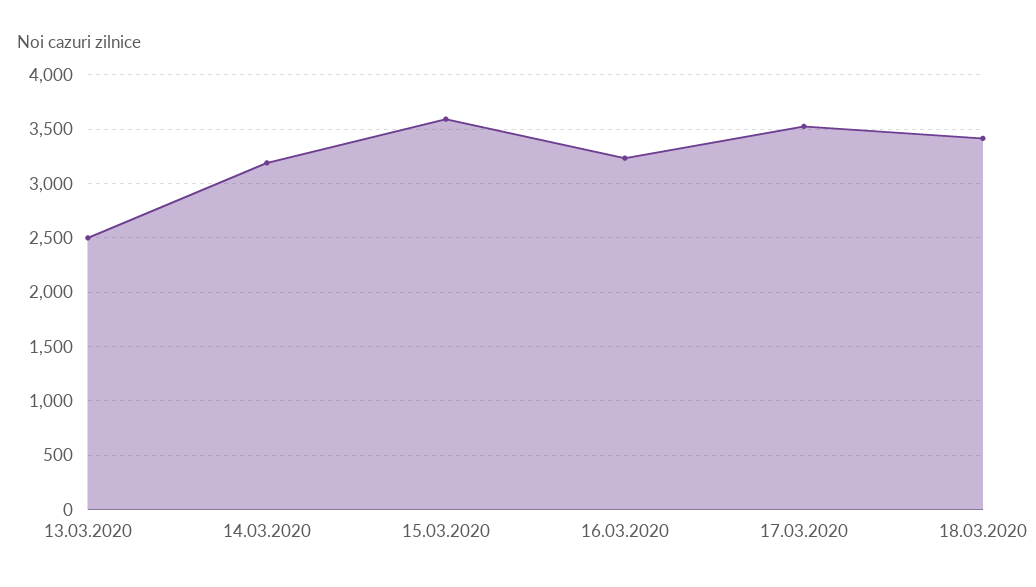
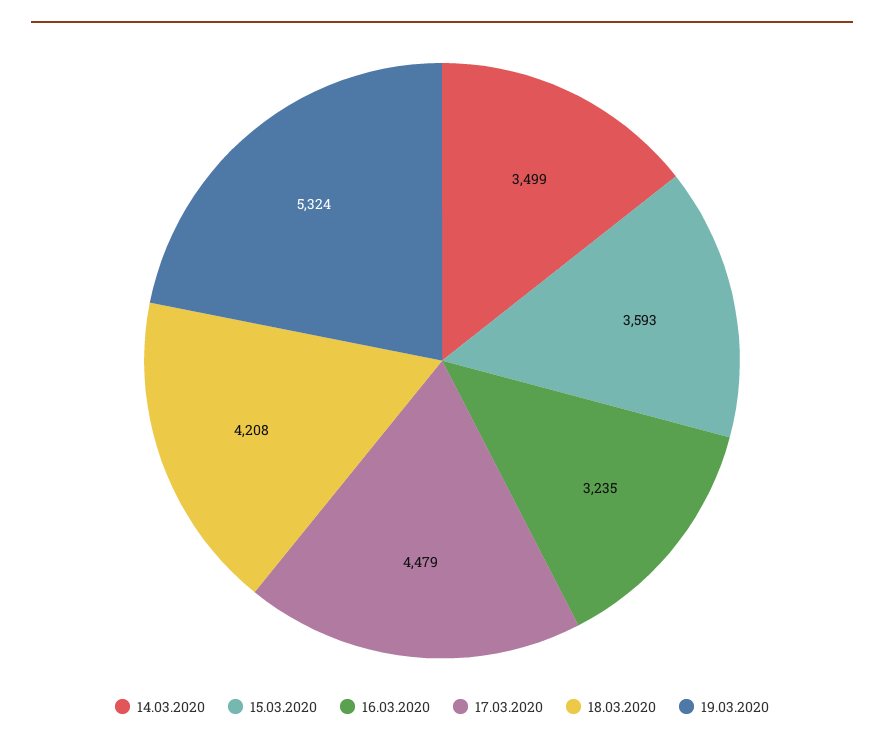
13.03.2020: 2500 -> none
14.03.2020: 3200 -> 3499
17.03.2020: 3500 -> 4479
18.03.2020: 3400 -> 4208
19.03.2020: none -> 5324

